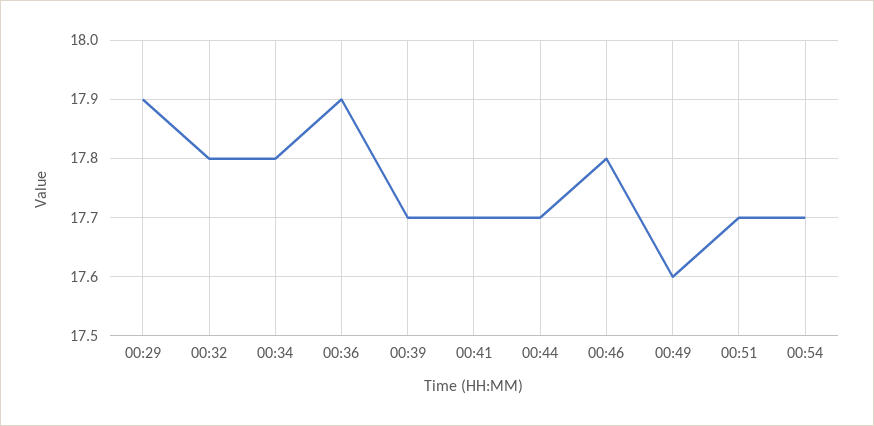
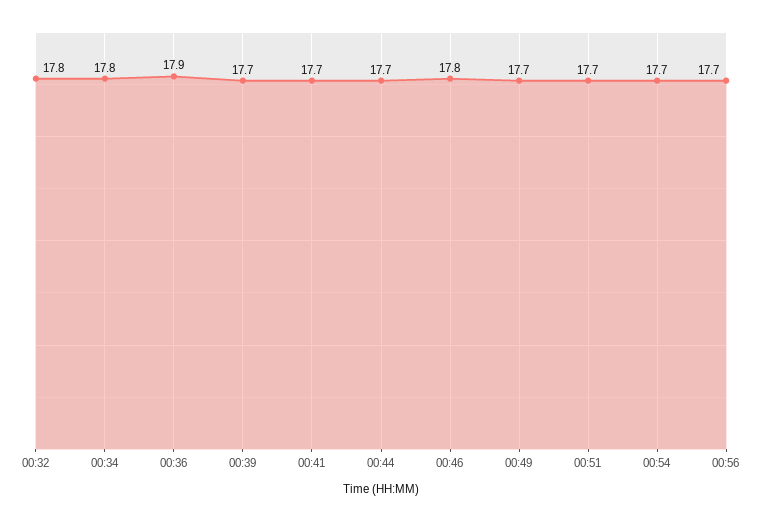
00:29: 17.9 -> none
00:49: 17.6 -> 17.7
00:56: none -> 17.7

